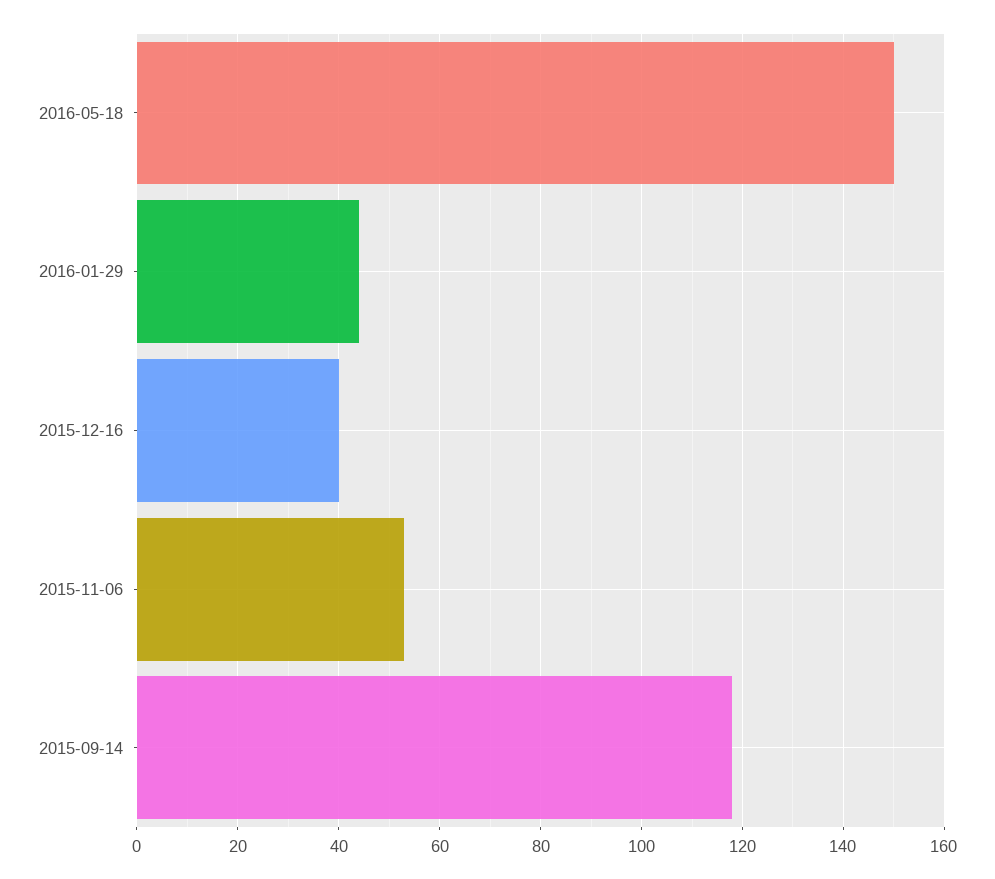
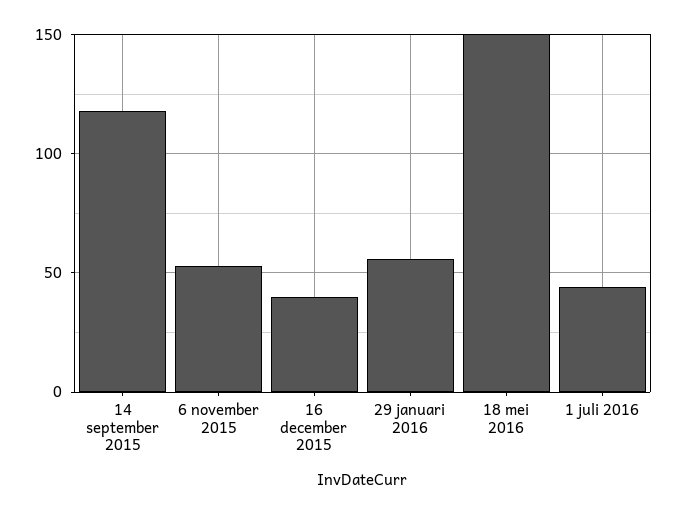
2016-01-29: 45 -> 55
1 juli 2016: none -> 45

